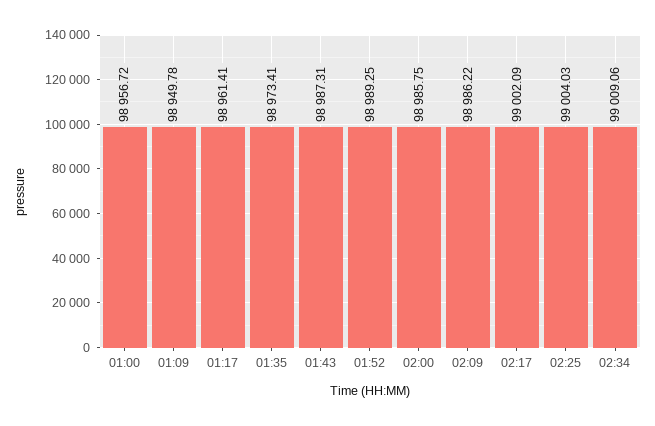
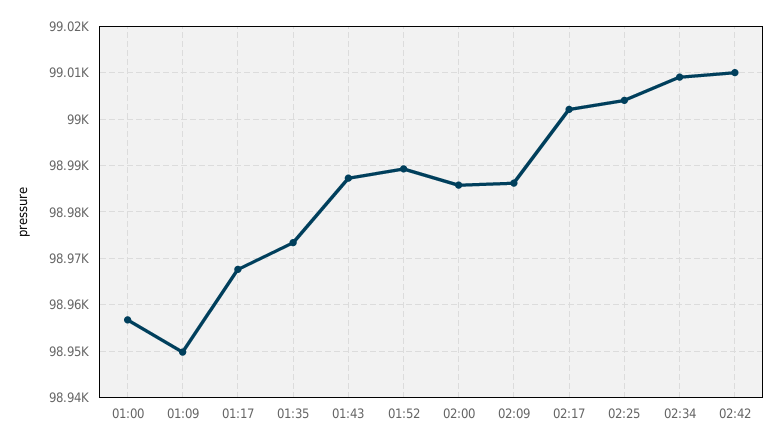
01:17: 98961.41 -> 98968
02:42: none -> 99010

